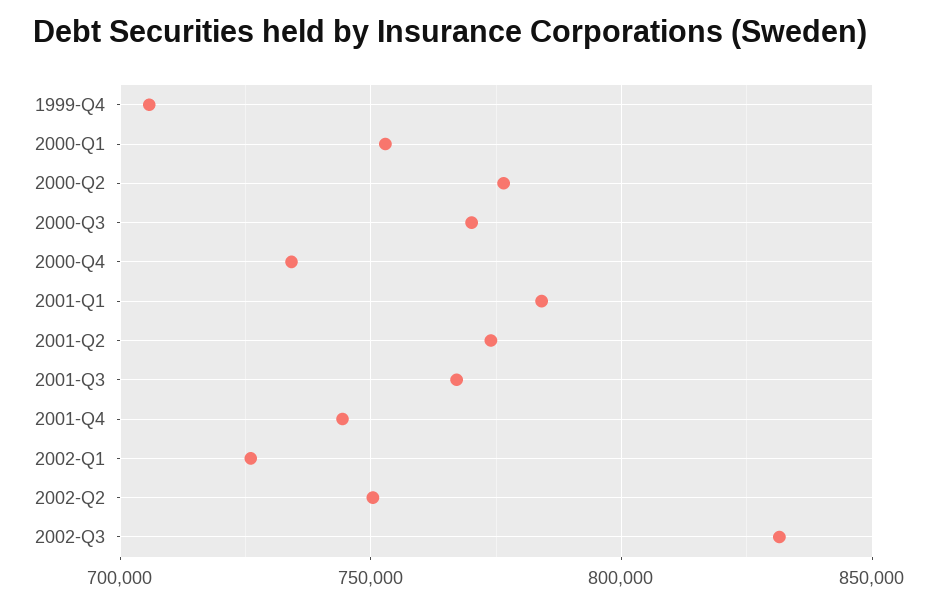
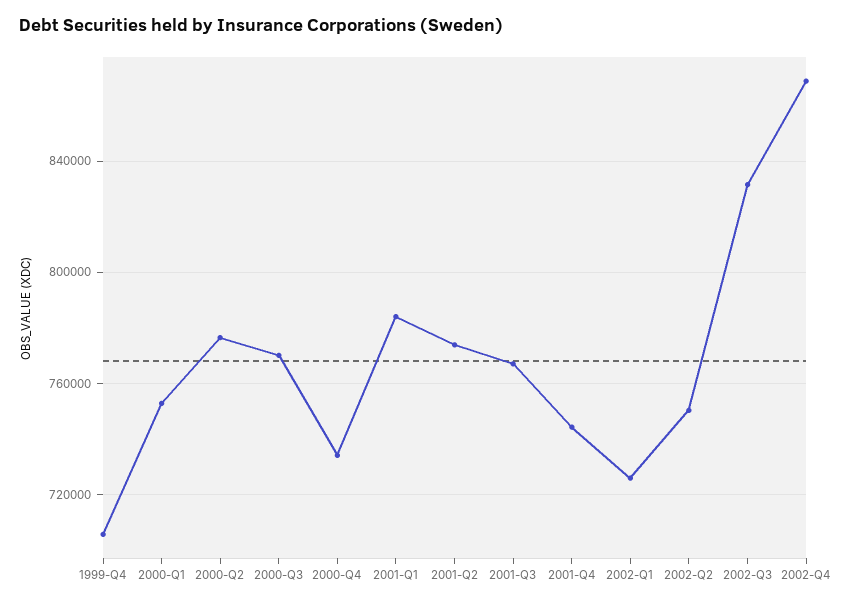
2002-Q4: none -> 870000

